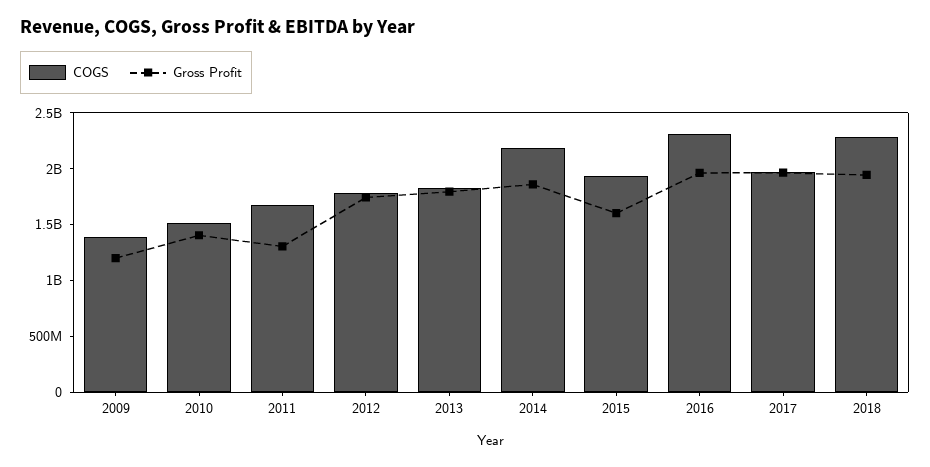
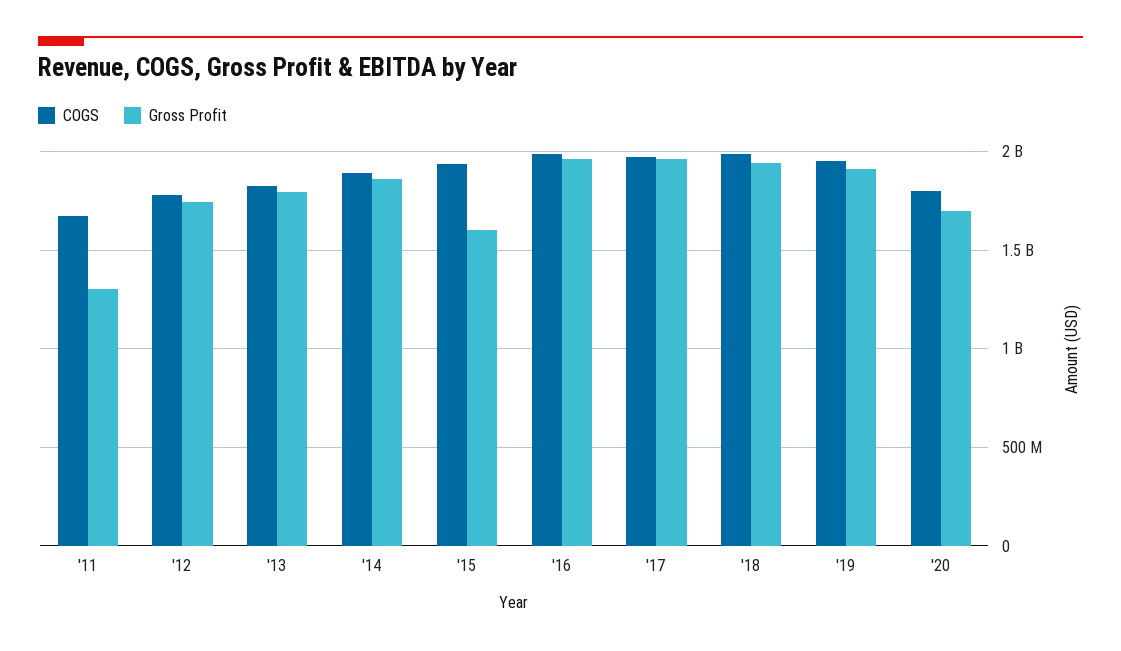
COGS, 2009: 1400000000 -> none
Gross Profit, 2009: 1200000000 -> none
COGS, 2010: 1500000000 -> none
Gross Profit, 2010: 1400000000 -> none
COGS, 2014: 2200000000 -> 1900000000
COGS, 2016: 2300000000 -> 2000000000
COGS, 2018: 2300000000 -> 2000000000
COGS, '19: none -> 1950000000
Gross Profit, '19: none -> 1900000000
COGS, '20: none -> 1800000000
Gross Profit, '20: none -> 1700000000

